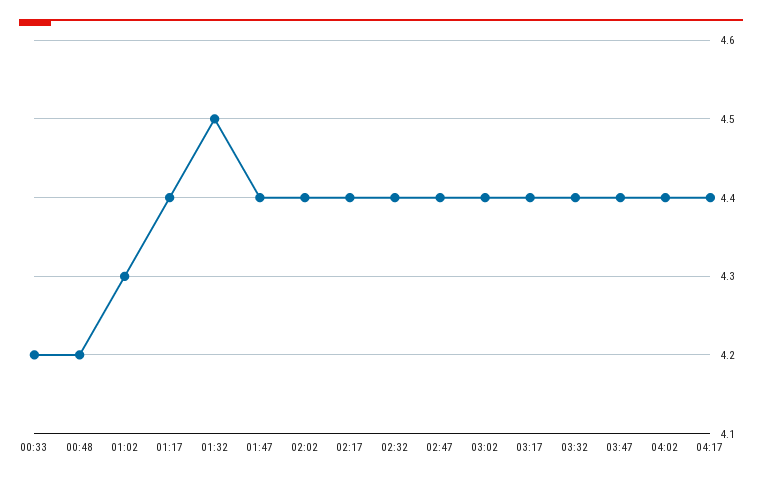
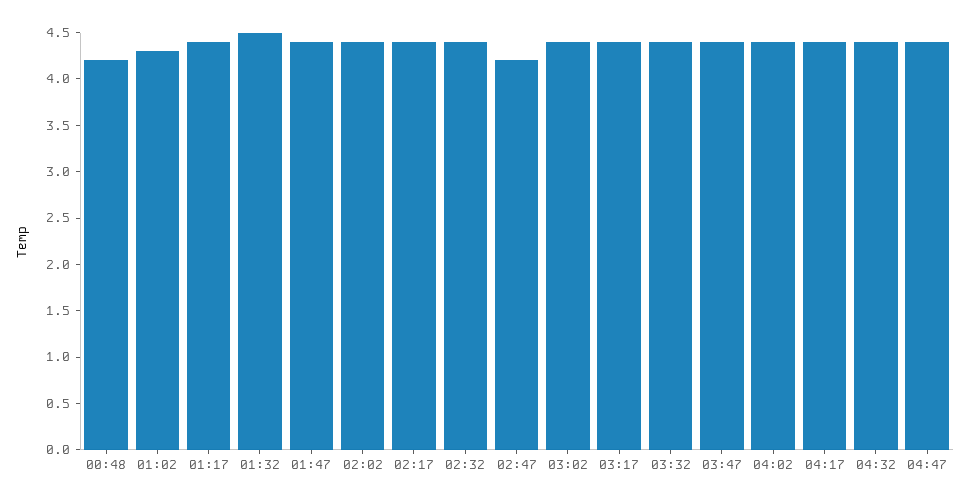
00:33: 4.2 -> none
02:47: 4.4 -> 4.2
04:32: none -> 4.4
04:47: none -> 4.4

